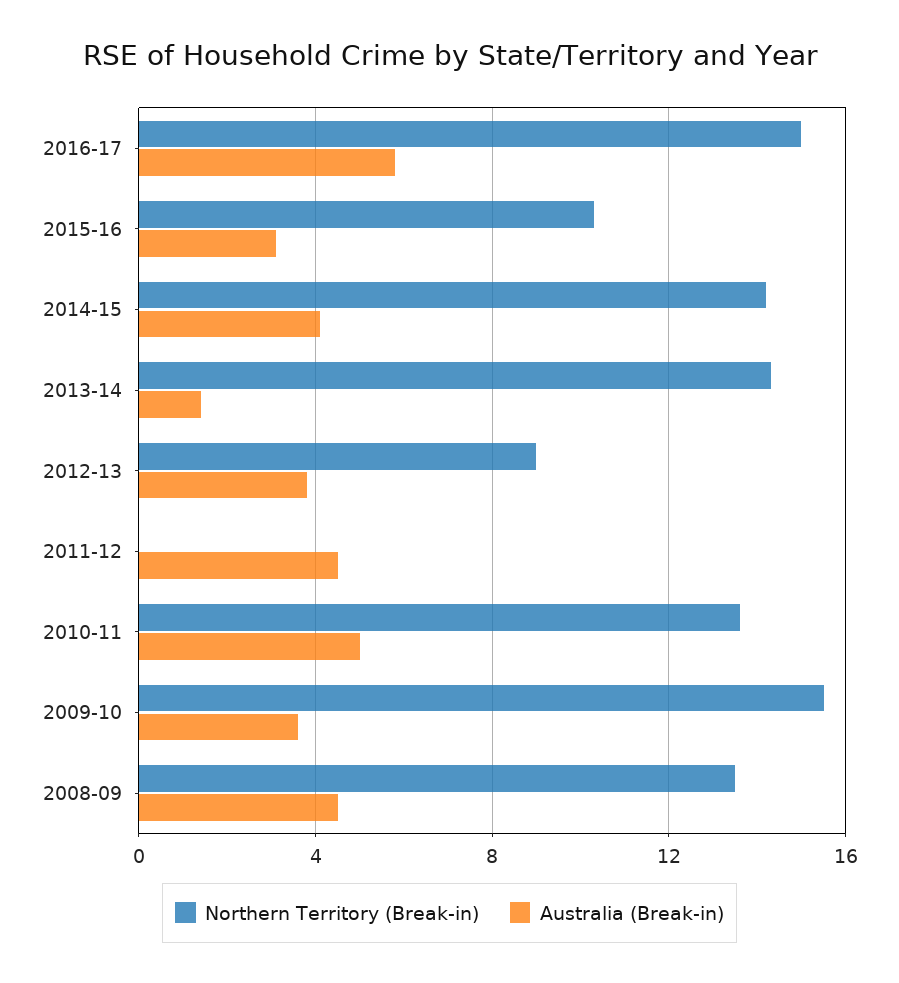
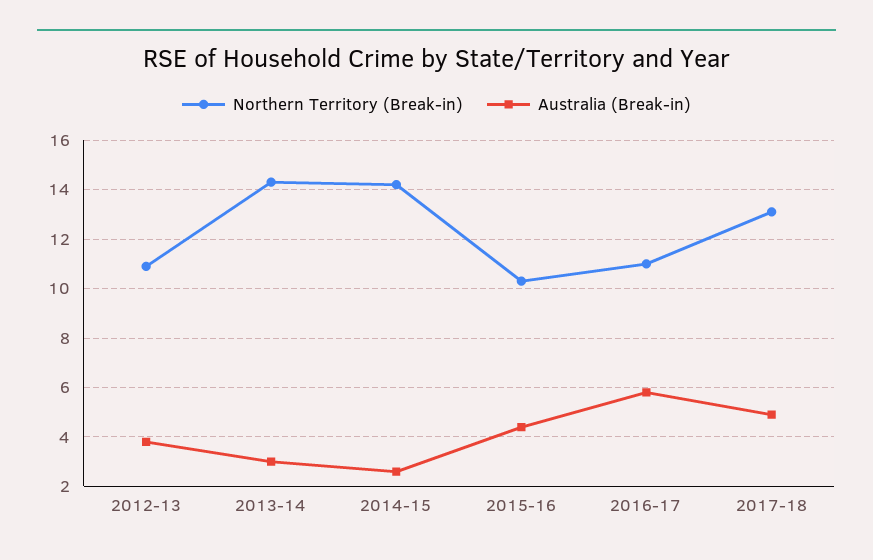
Northern Territory (Break-in), 2016-17: 15 -> 11
Australia (Break-in), 2015-16: 3 -> 4.5
Australia (Break-in), 2014-15: 4 -> 2.5
Australia (Break-in), 2013-14: 1.5 -> 3
Northern Territory (Break-in), 2012-13: 9 -> 11
Northern Territory (Break-in), 2011-12: 0 -> none
Australia (Break-in), 2011-12: 4.5 -> none
Northern Territory (Break-in), 2010-11: 13.5 -> none
Australia (Break-in), 2010-11: 5 -> none
Northern Territory (Break-in), 2009-10: 15.5 -> none
Australia (Break-in), 2009-10: 3.5 -> none
Northern Territory (Break-in), 2008-09: 13.5 -> none
Australia (Break-in), 2008-09: 4.5 -> none
Northern Territory (Break-in), 2017-18: none -> 13
Australia (Break-in), 2017-18: none -> 5

